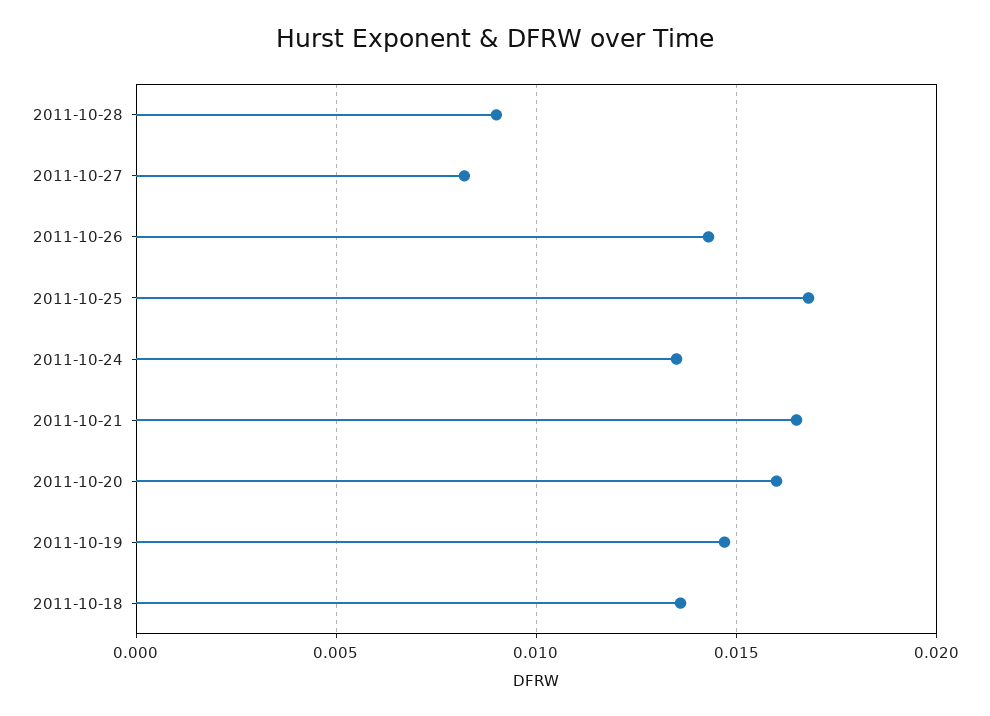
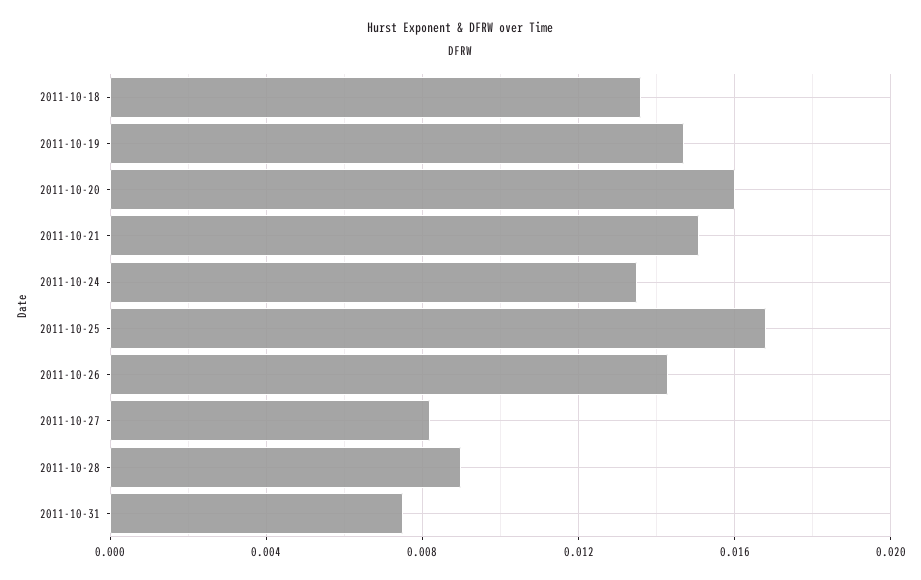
2011-10-21: 0.0165 -> 0.015
2011-10-31: none -> 0.0075

